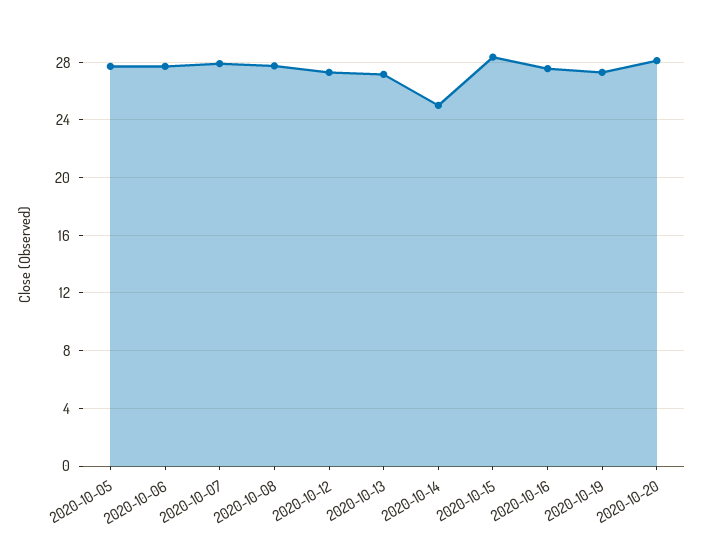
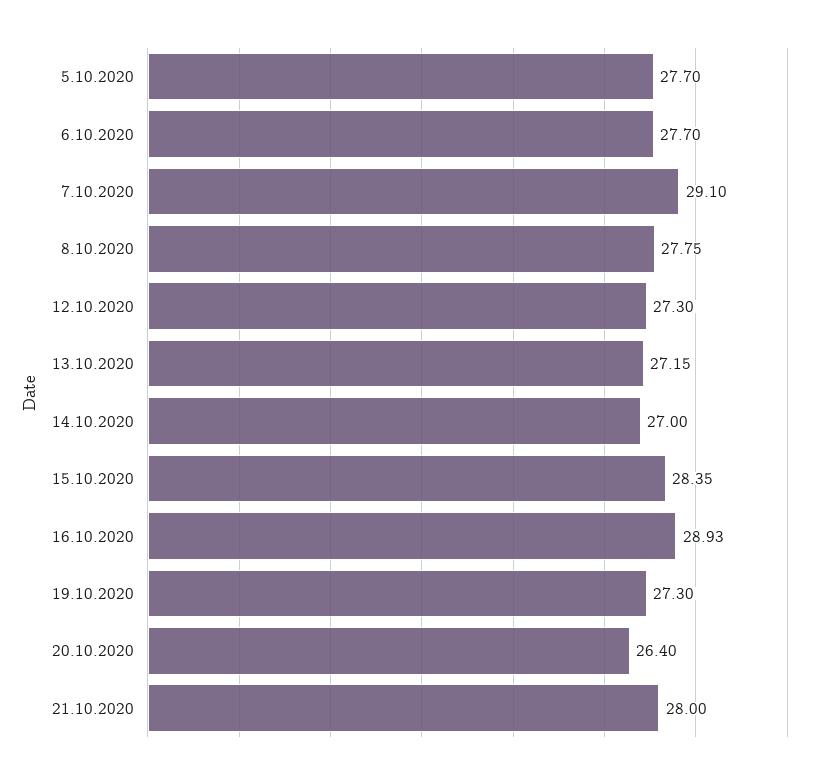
2020-10-07: 28 -> 29.1
2020-10-14: 25 -> 27
2020-10-16: 27.5 -> 28.93
2020-10-20: 28 -> 26.4
21.10.2020: none -> 28

